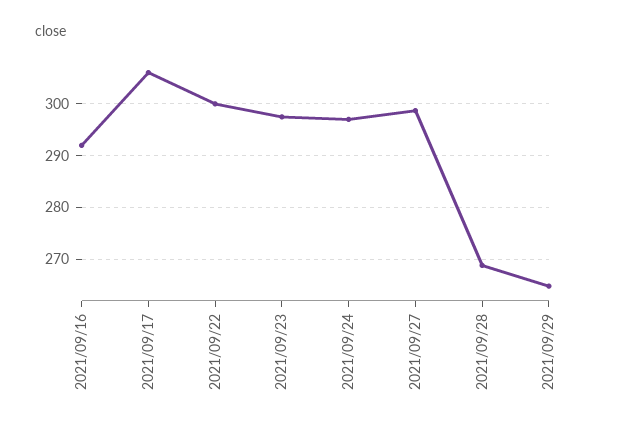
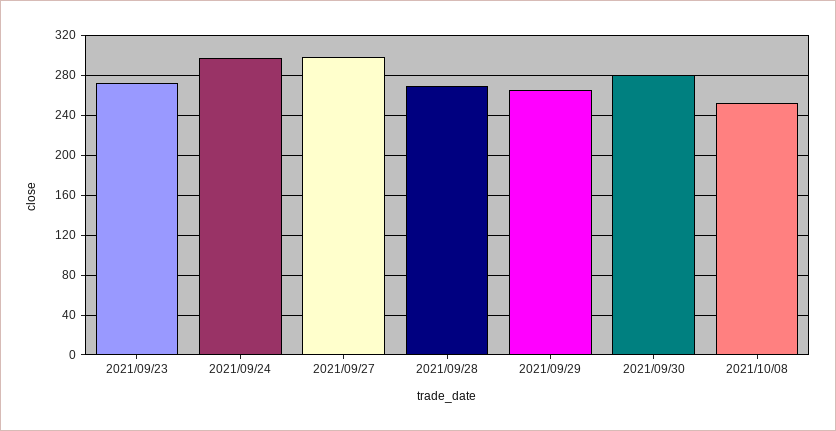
2021/09/16: 292 -> none
2021/09/17: 306 -> none
2021/09/22: 300 -> none
2021/09/23: 298 -> 270
2021/09/30: none -> 280
2021/10/08: none -> 250

